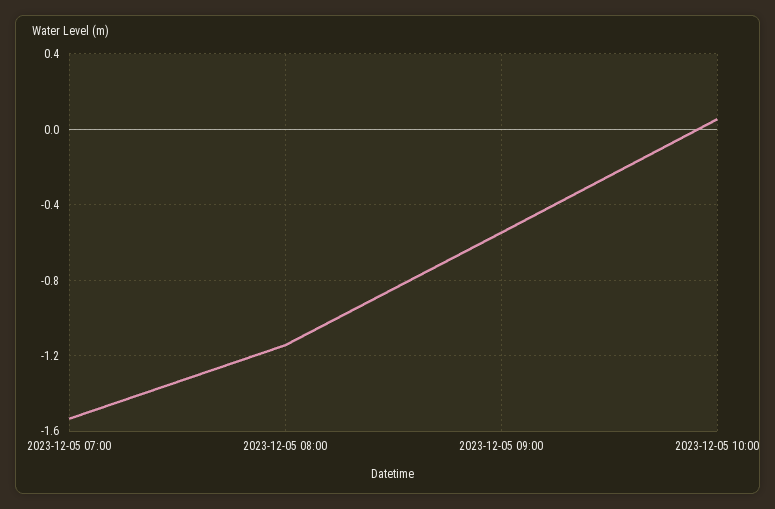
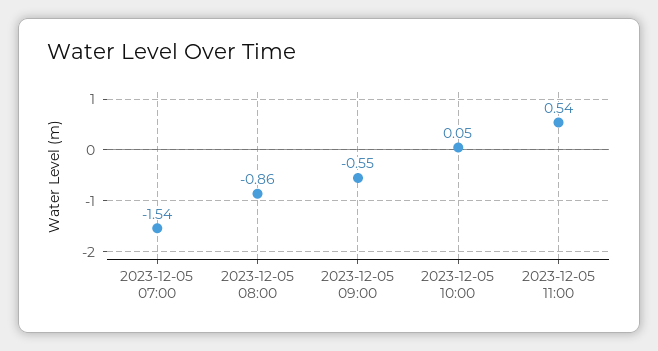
2023-12-05 08:00: -1.15 -> -0.86
2023-12-05 11:00: none -> 0.54

